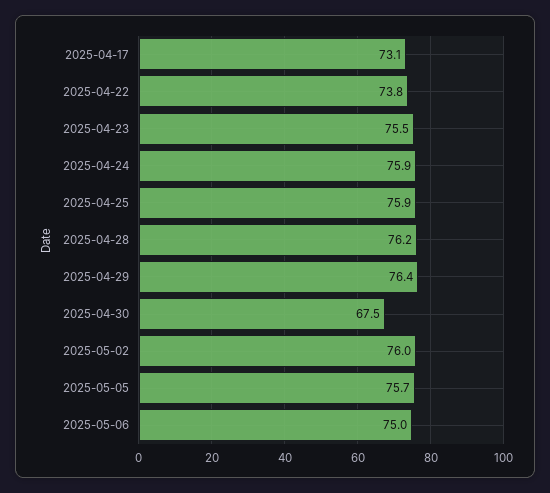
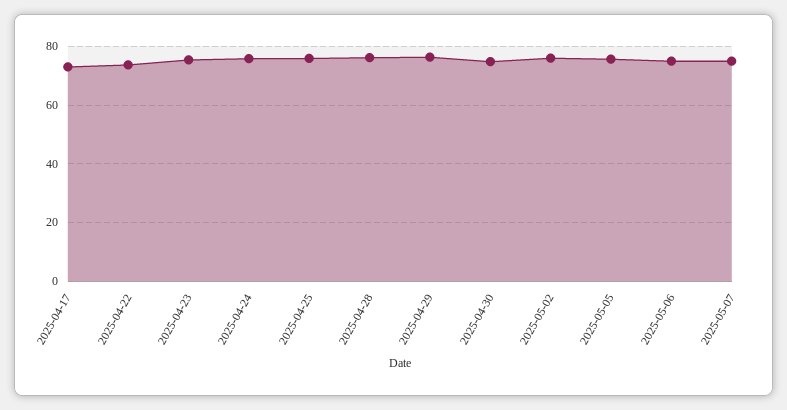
2025-04-30: 67.5 -> 75
2025-05-07: none -> 75

